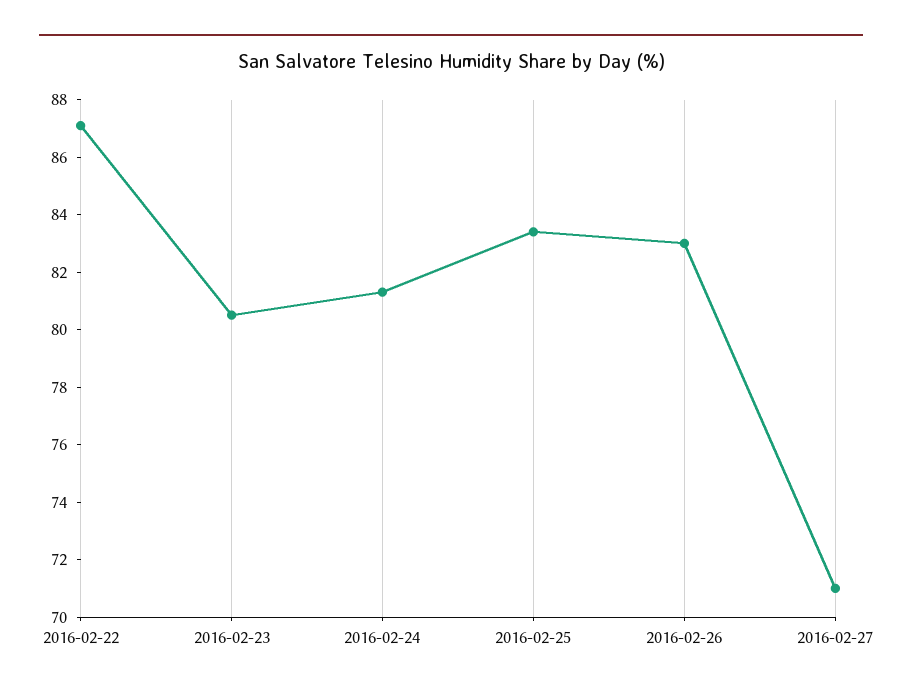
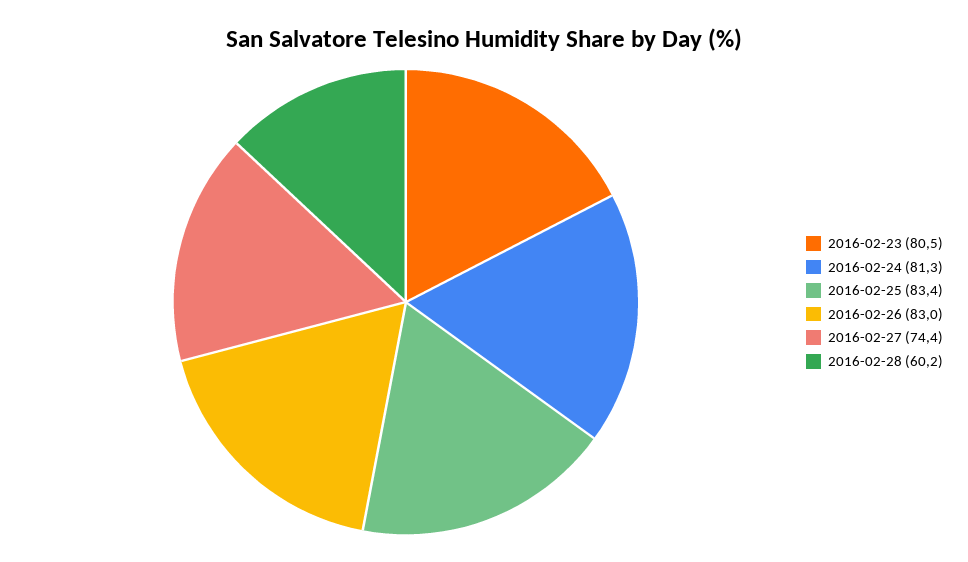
2016-02-22: 87 -> none
2016-02-27: 71 -> 74.4
2016-02-28: none -> 60.2

